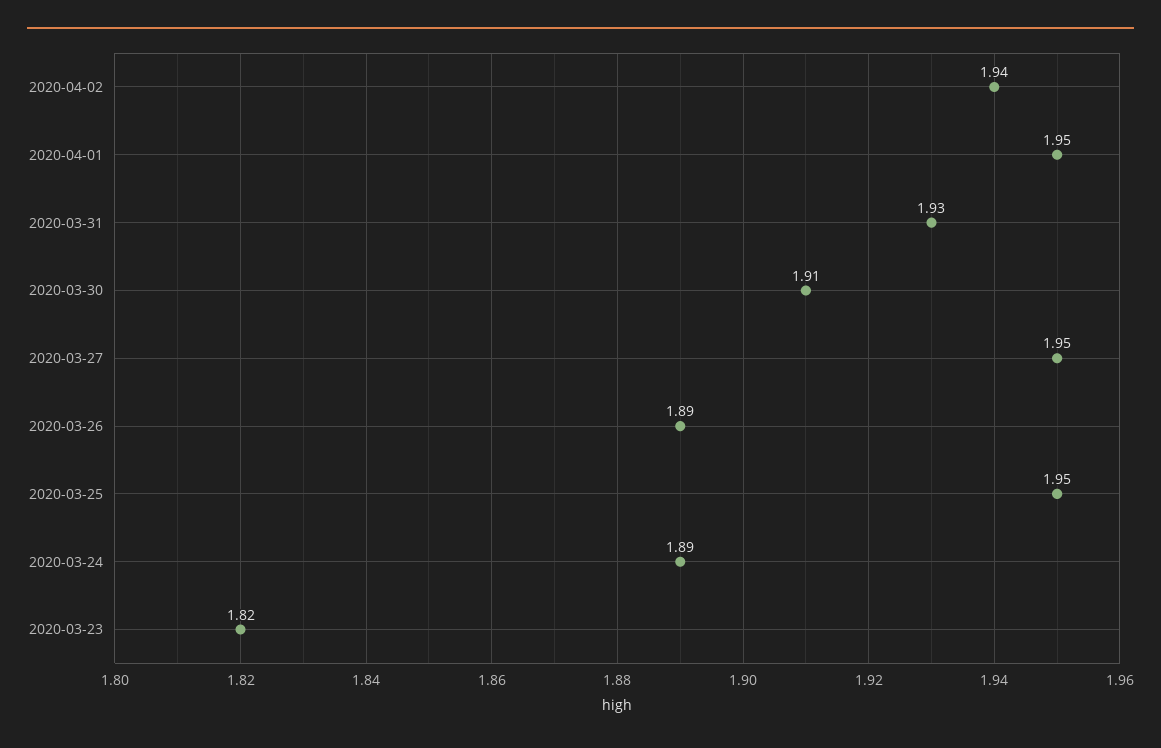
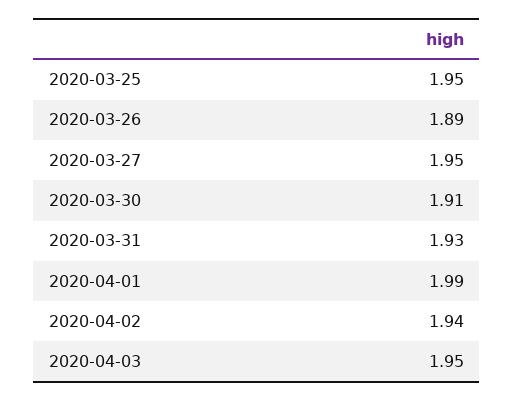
2020-04-01: 1.95 -> 1.99
2020-03-24: 1.89 -> none
2020-03-23: 1.82 -> none
2020-04-03: none -> 1.95

